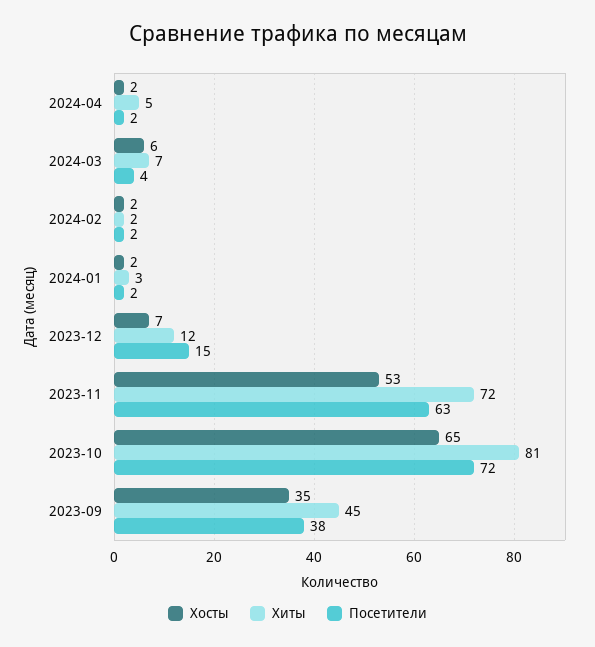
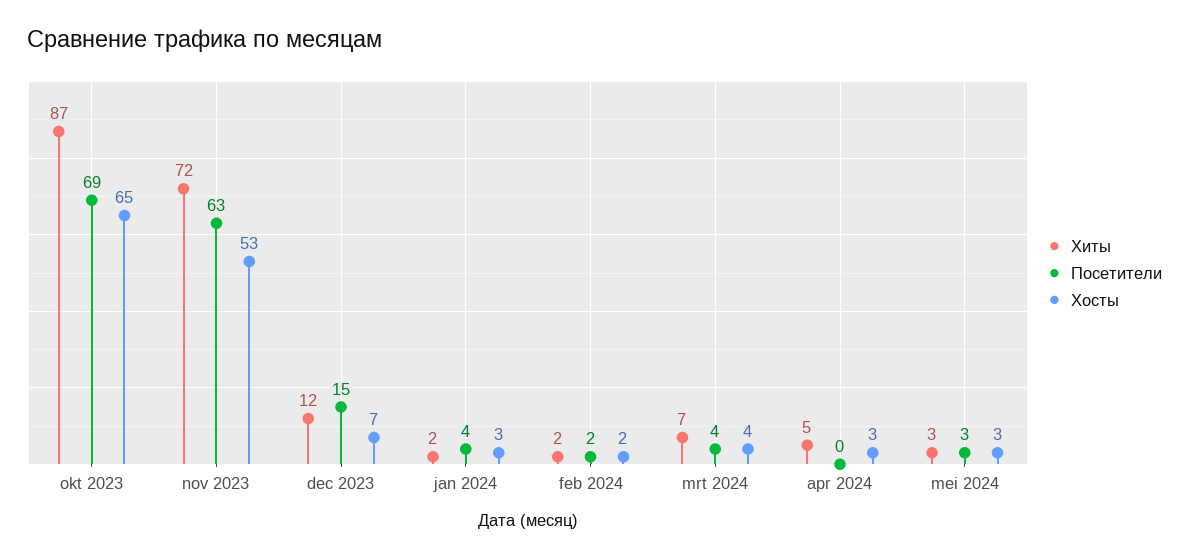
Хосты, 2024-04: 2 -> 3
Посетители, 2024-04: 2 -> 0
Хосты, 2024-03: 6 -> 4
Хосты, 2024-01: 2 -> 3
Хиты, 2024-01: 3 -> 2
Посетители, 2024-01: 2 -> 4
Хиты, 2023-10: 81 -> 87
Посетители, 2023-10: 72 -> 69
Хосты, 2023-09: 35 -> none
Хиты, 2023-09: 45 -> none
Посетители, 2023-09: 38 -> none
Хиты, mei 2024: none -> 3
Посетители, mei 2024: none -> 3
Хосты, mei 2024: none -> 3

